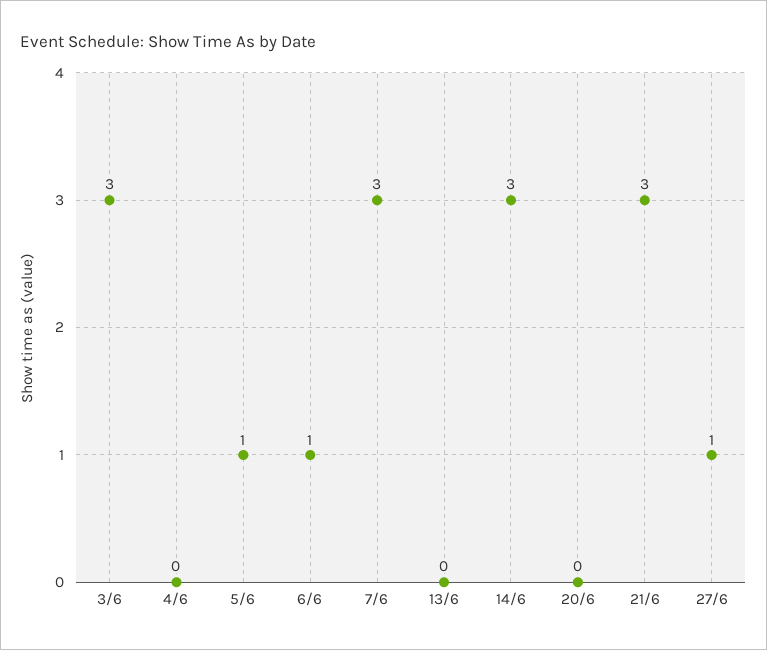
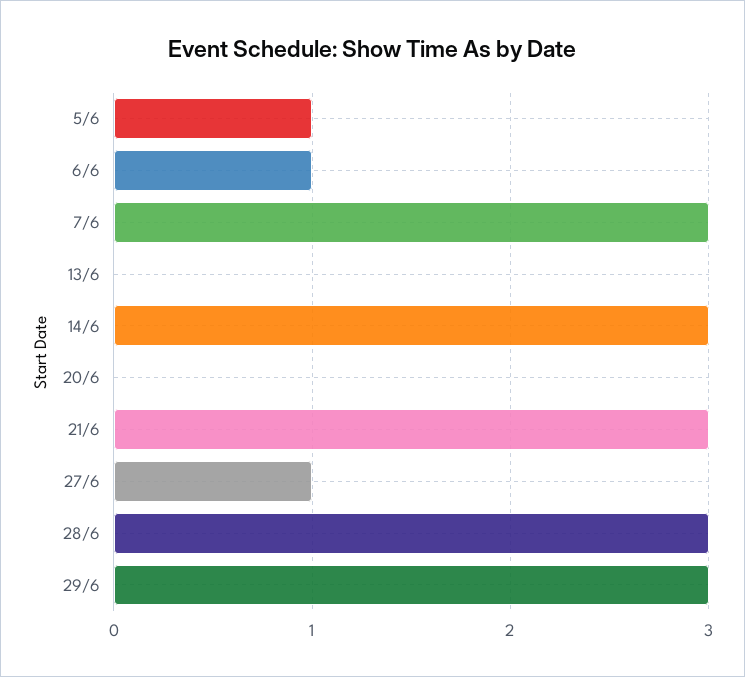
3/6: 3 -> none
4/6: 0 -> none
28/6: none -> 3
29/6: none -> 3

